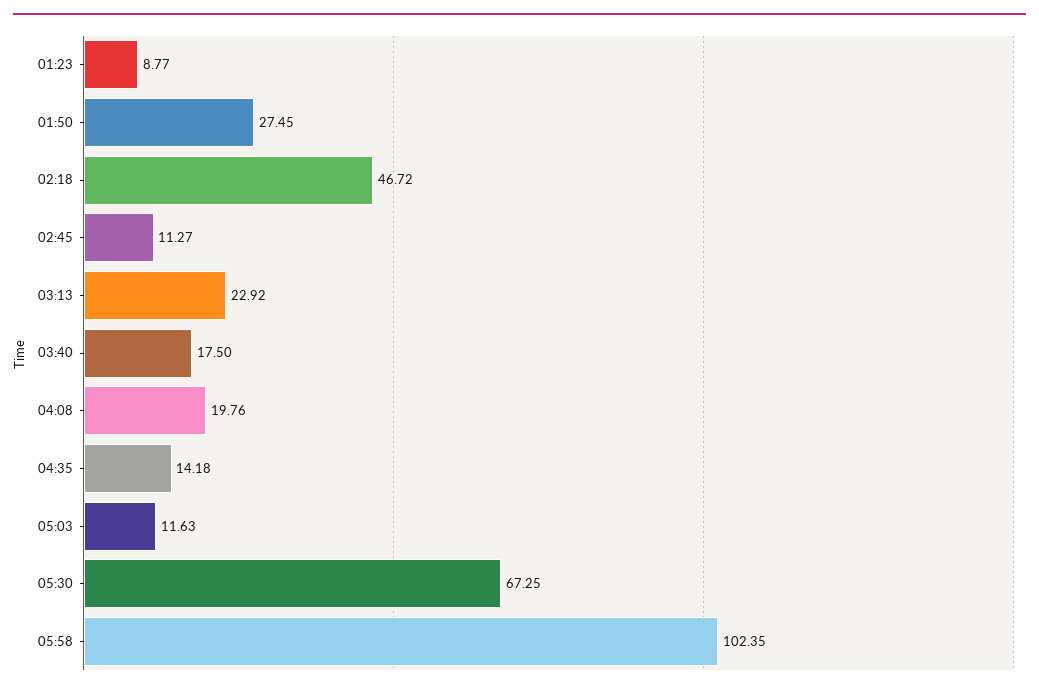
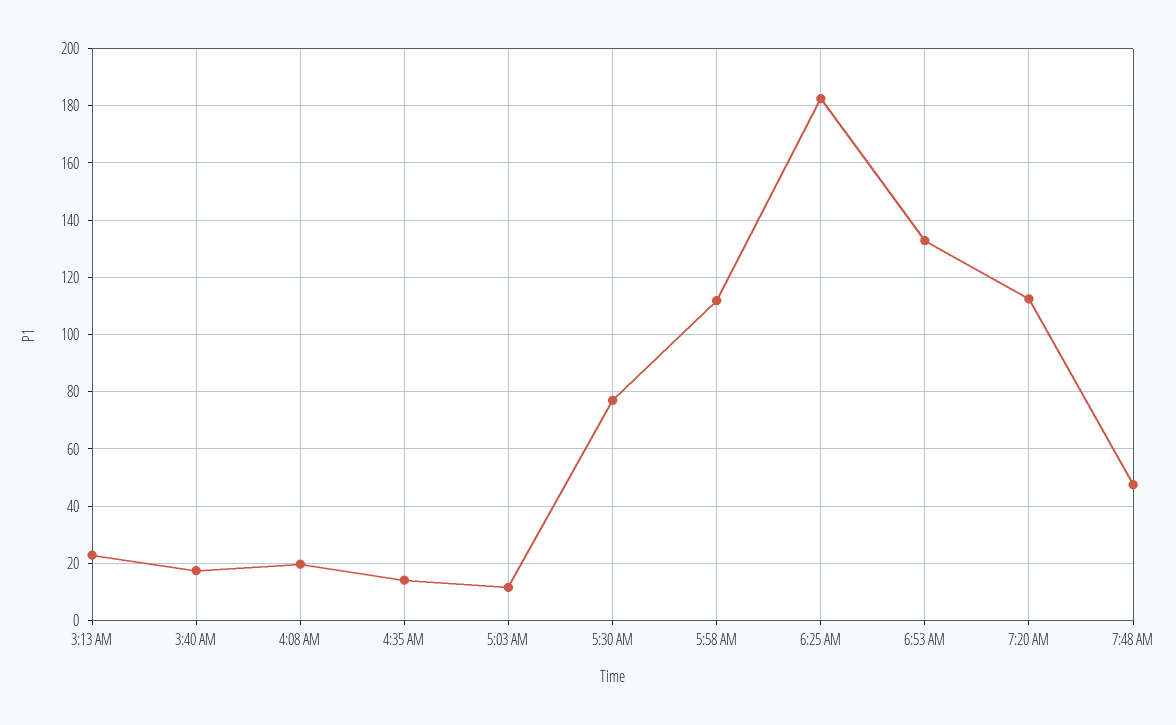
01:23: 8.77 -> none
01:50: 27.45 -> none
02:18: 46.72 -> none
02:45: 11.27 -> none
05:30: 67.25 -> 77.5
05:58: 102.35 -> 112.5
6:25 AM: none -> 182.5
6:53 AM: none -> 132.5
7:20 AM: none -> 112.5
7:48 AM: none -> 47.5

